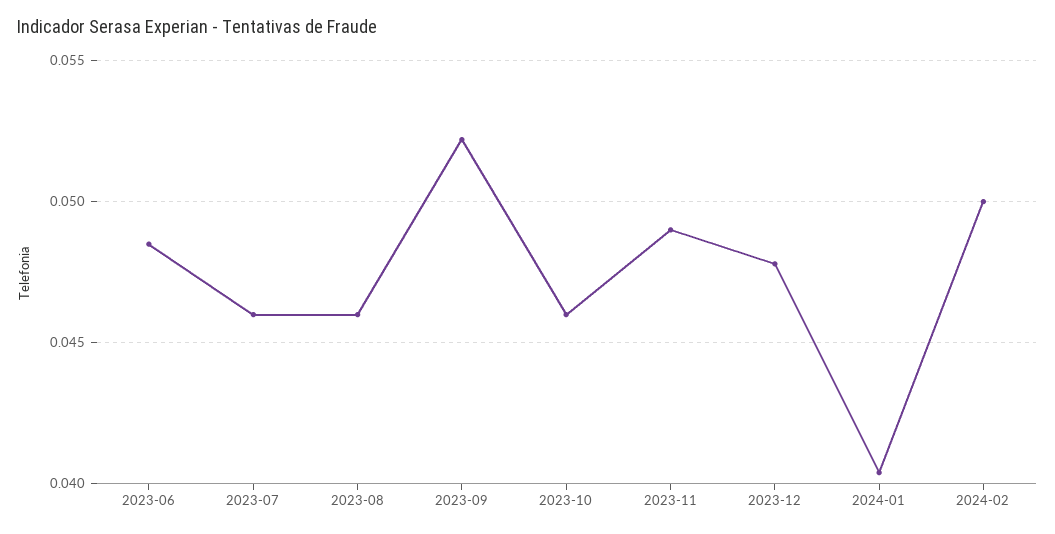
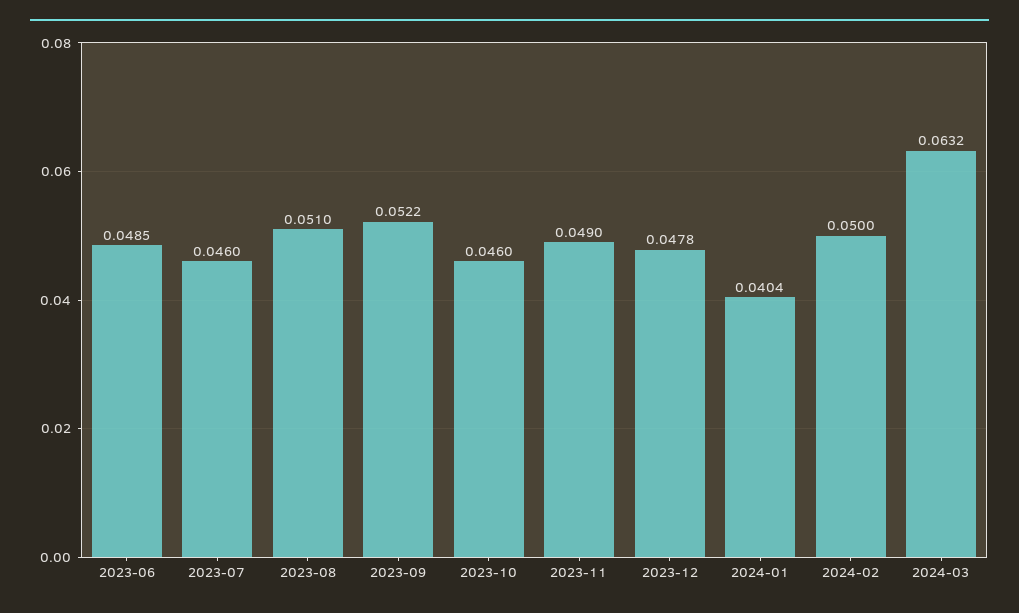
2023-08: 0.046 -> 0.051
2024-03: none -> 0.0632

